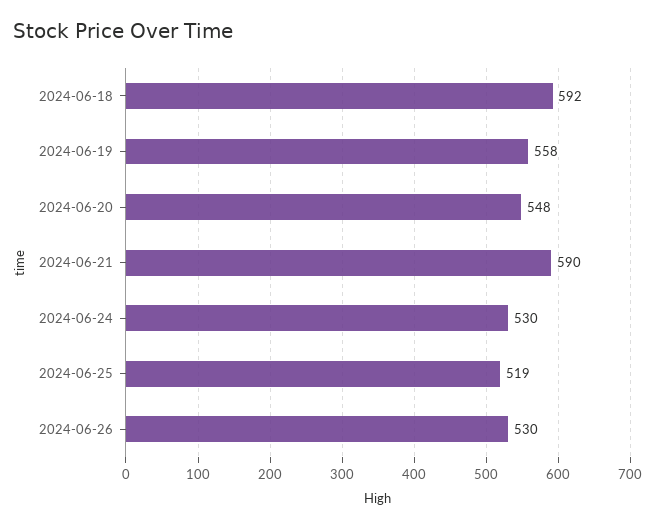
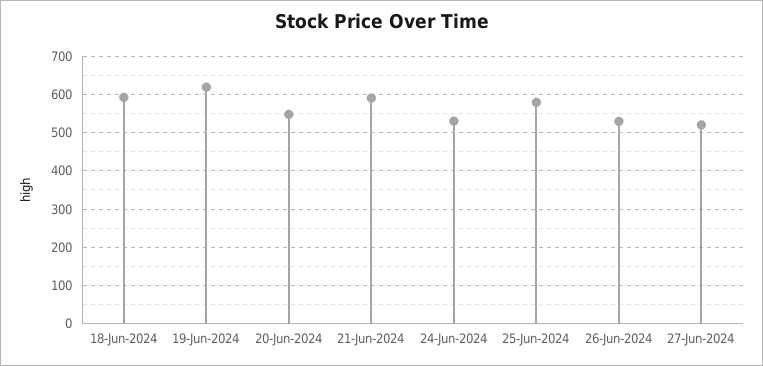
2024-06-19: 558 -> 620
2024-06-25: 519 -> 580
27-Jun-2024: none -> 520

